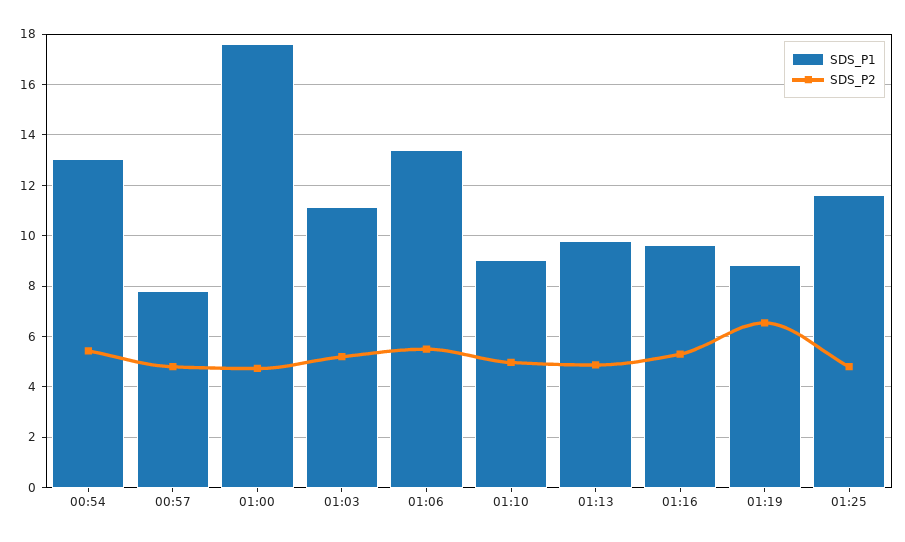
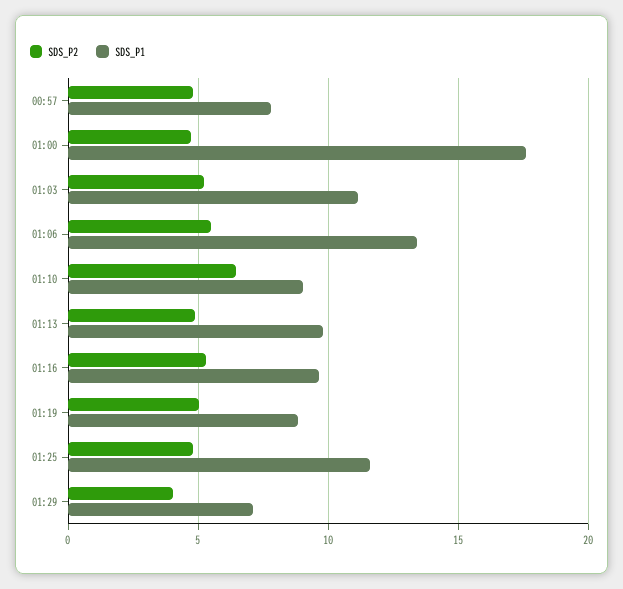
SDS_P1, 00:54: 13 -> none
SDS_P2, 00:54: 5.5 -> none
SDS_P2, 01:10: 5 -> 6.5
SDS_P2, 01:19: 6.5 -> 5
SDS_P2, 01:29: none -> 4
SDS_P1, 01:29: none -> 7

